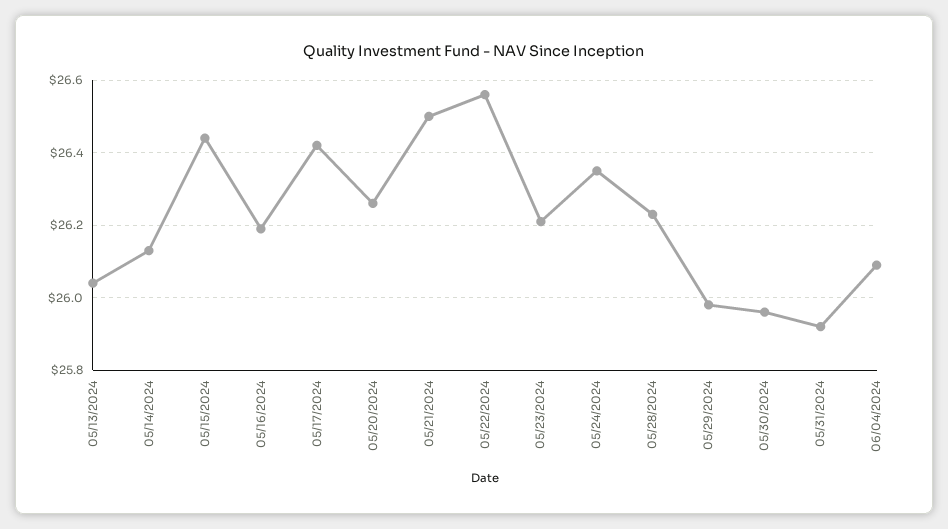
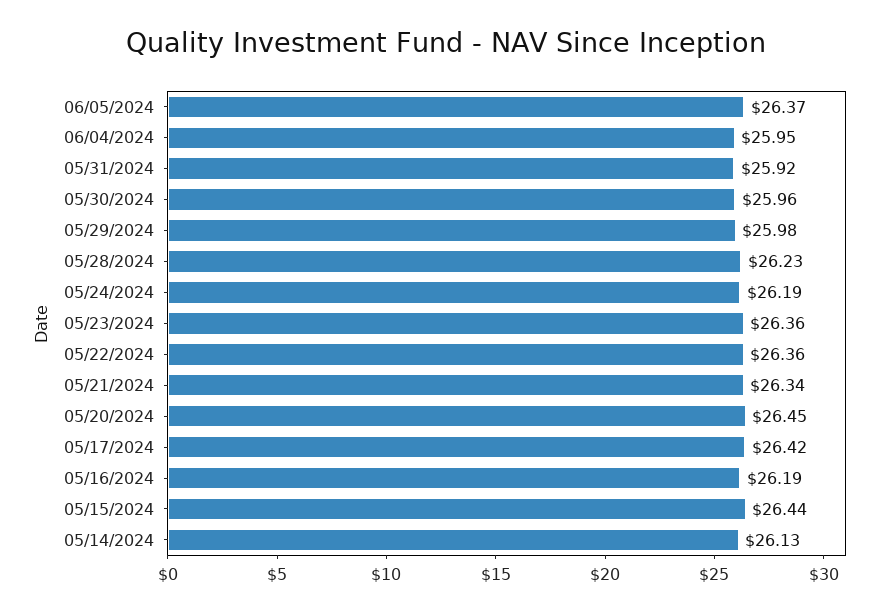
05/13/2024: 26.05 -> none
05/20/2024: 26.25 -> 26.45
05/21/2024: 26.5 -> 26.34
05/22/2024: 26.55 -> 26.36
05/23/2024: 26.2 -> 26.36
05/24/2024: 26.35 -> 26.19
06/04/2024: 26.1 -> 25.95
06/05/2024: none -> 26.37

